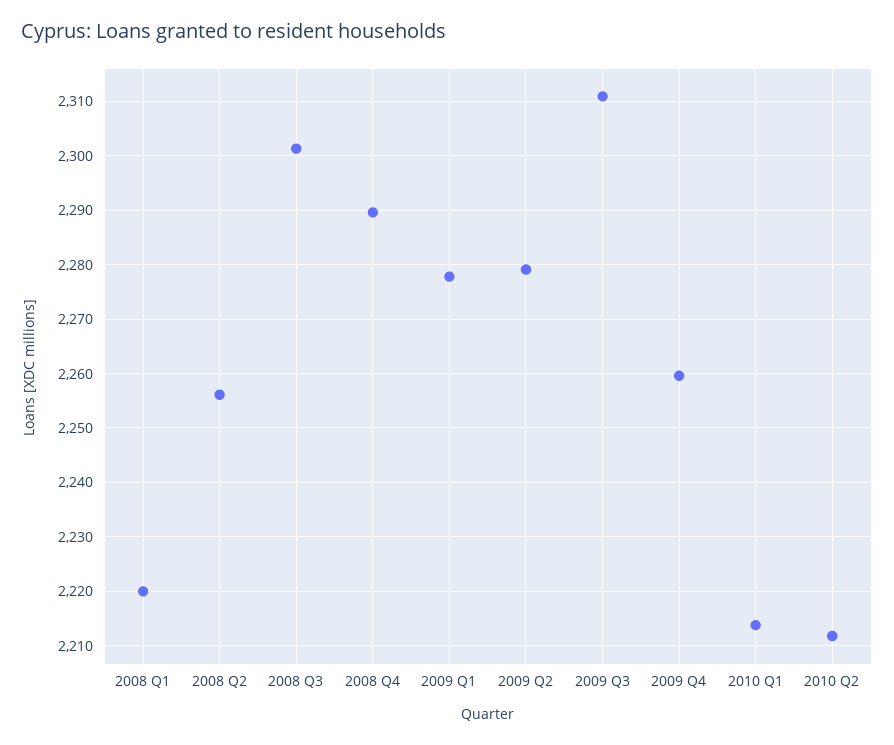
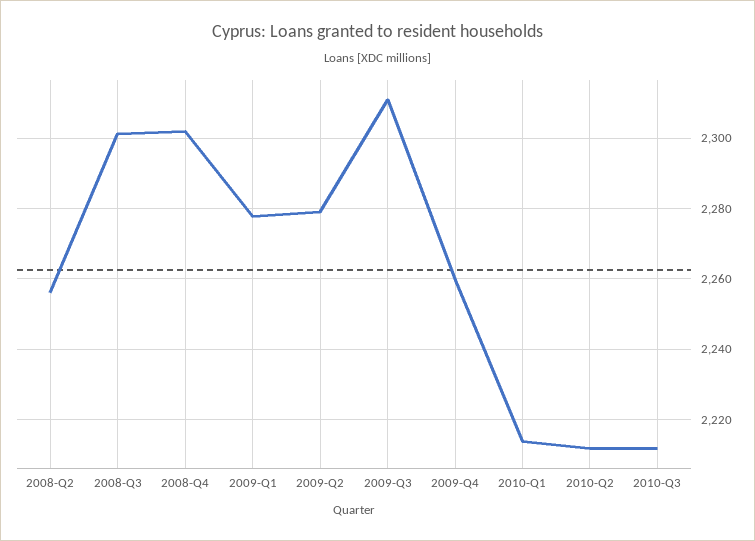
2008 Q1: 2220 -> none
2008 Q4: 2290 -> 2302
2010-Q3: none -> 2212

